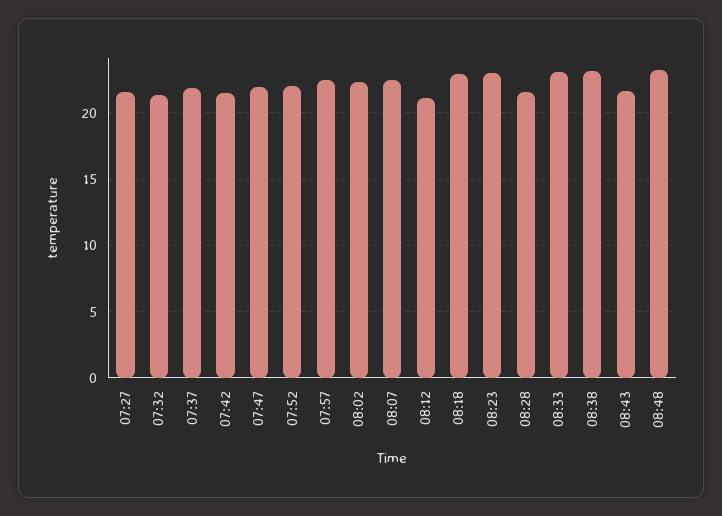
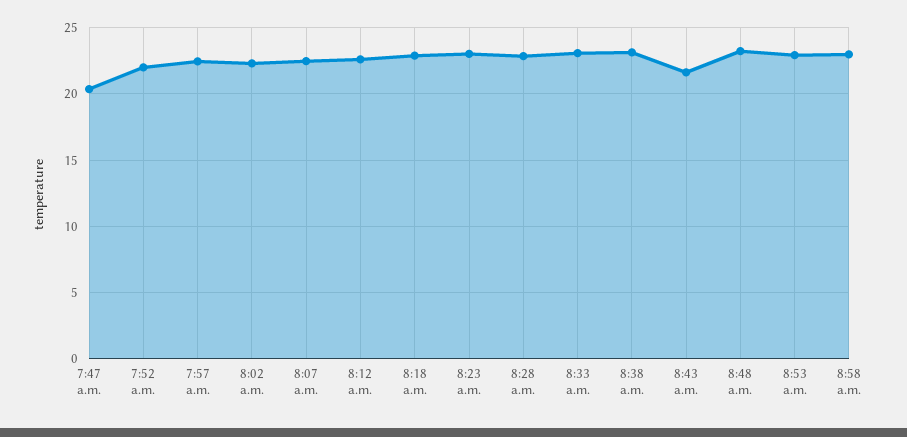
07:27: 21.5 -> none
07:32: 21.5 -> none
07:37: 22 -> none
07:42: 21.5 -> none
07:47: 22 -> 20.5
08:12: 21 -> 22.5
08:28: 21.5 -> 23
8:53 a.m.: none -> 23
8:58 a.m.: none -> 23

